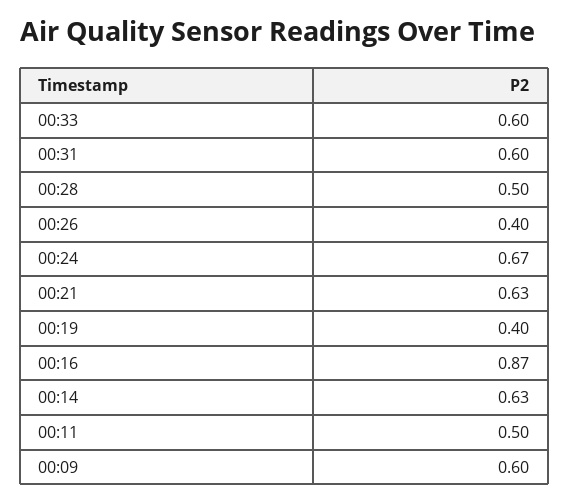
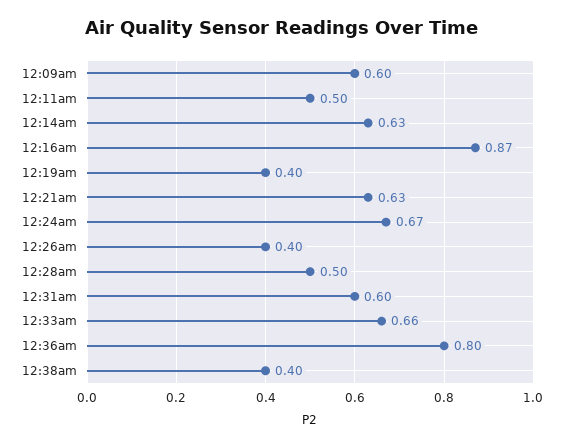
00:33: 0.6 -> 0.66
12:36am: none -> 0.8
12:38am: none -> 0.4

